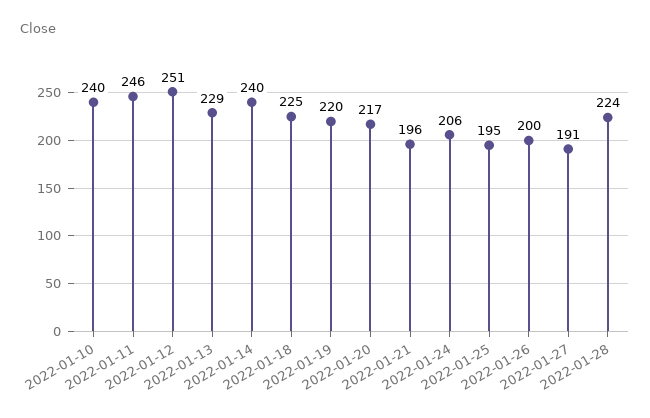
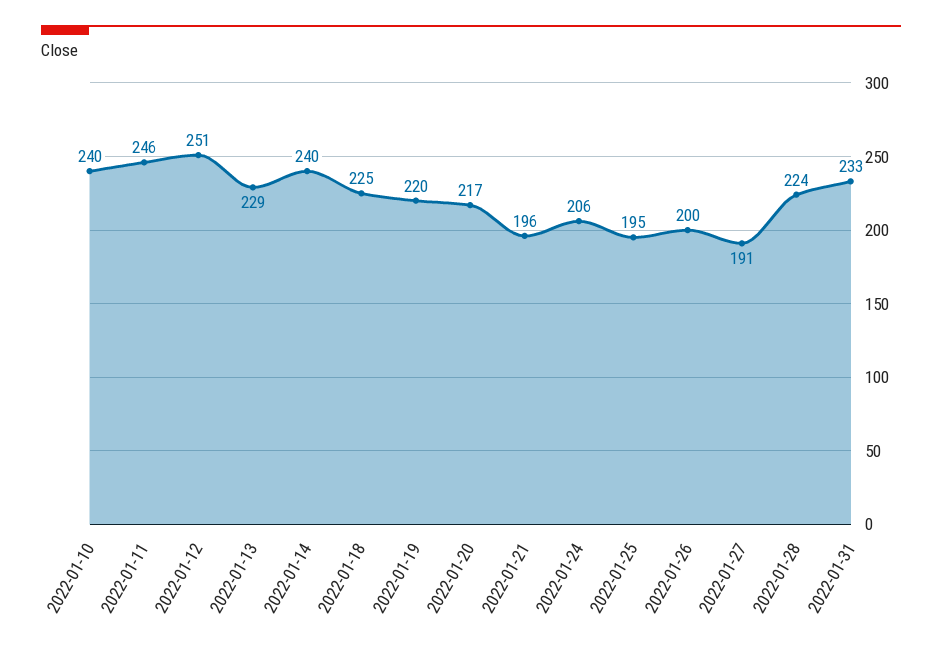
2022-01-31: none -> 233

